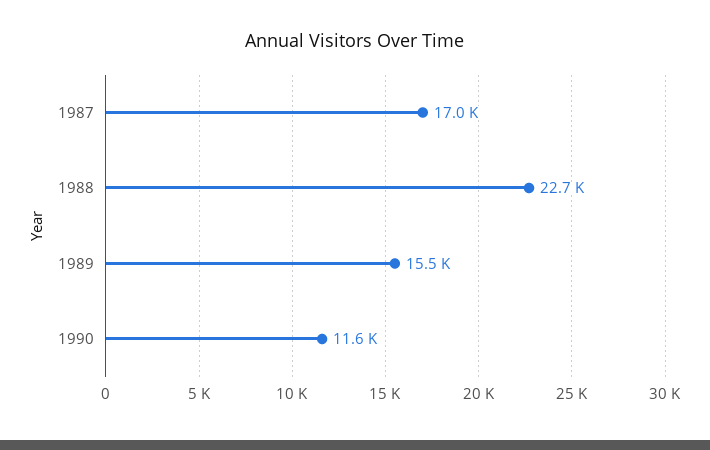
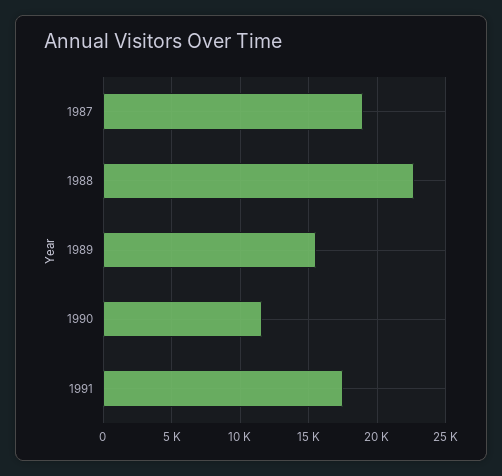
1987: 17000 -> 19000
1991: none -> 17500

